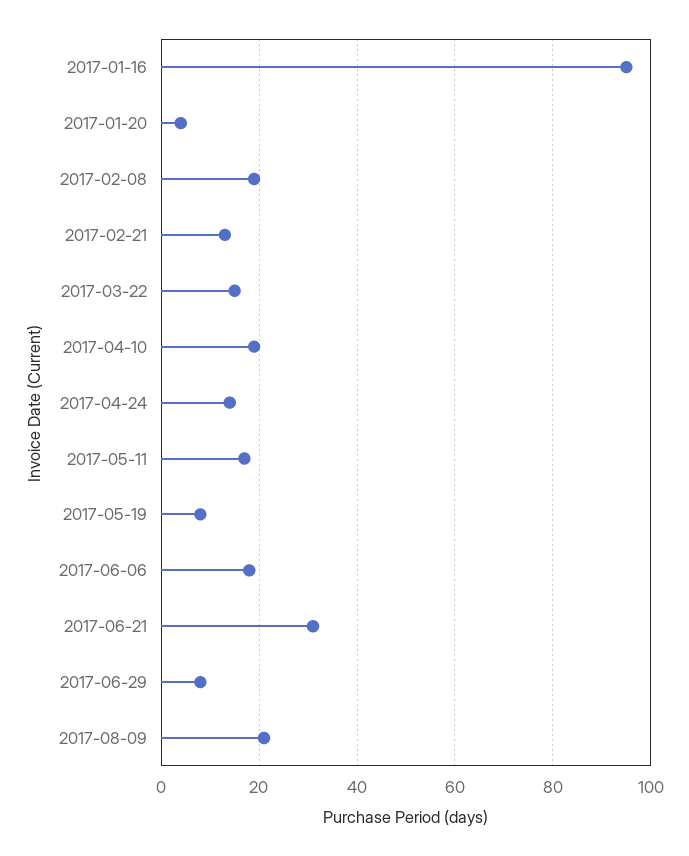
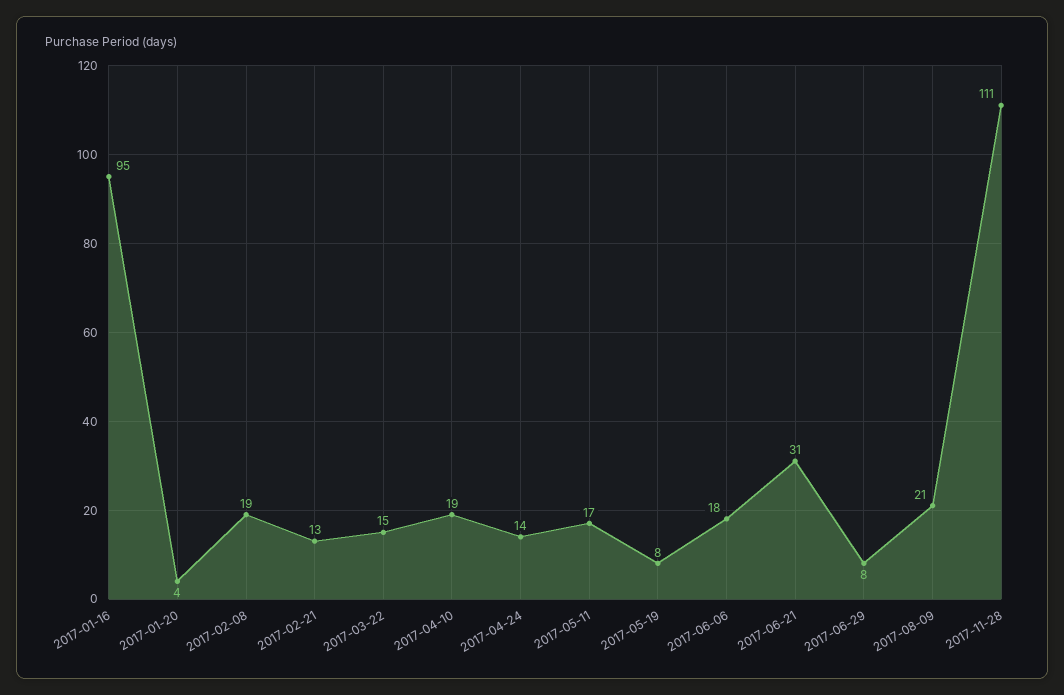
2017-11-28: none -> 111

